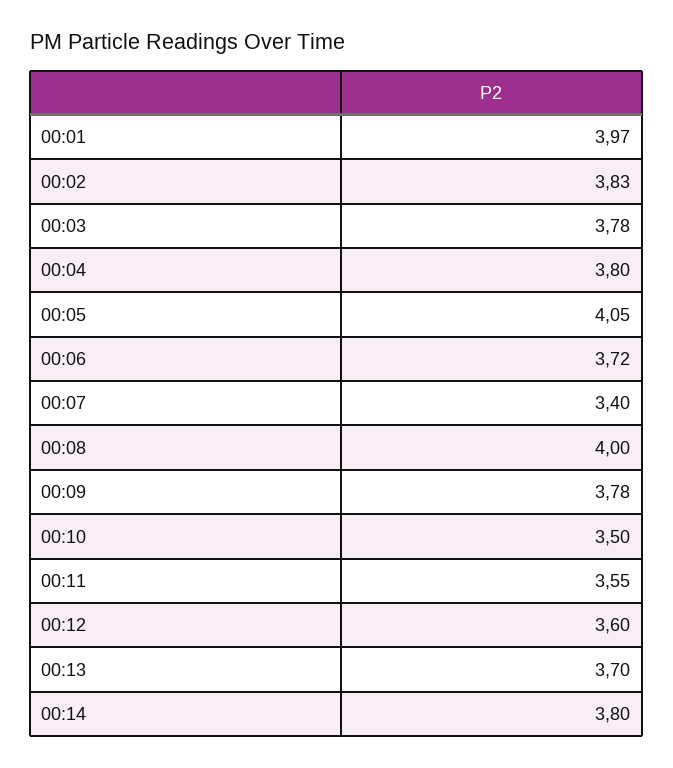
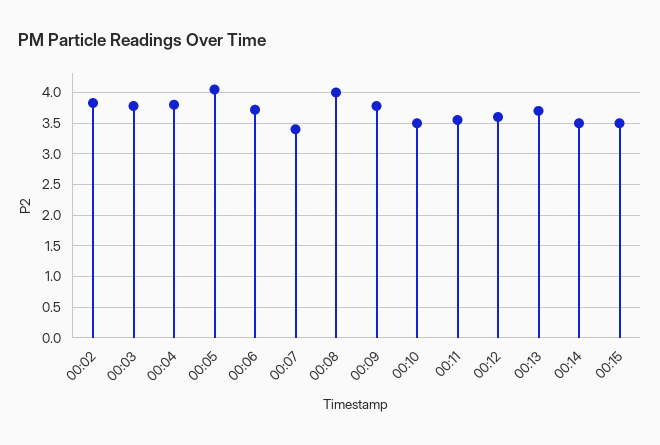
00:01: 3.97 -> none
00:14: 3.8 -> 3.5
00:15: none -> 3.5

